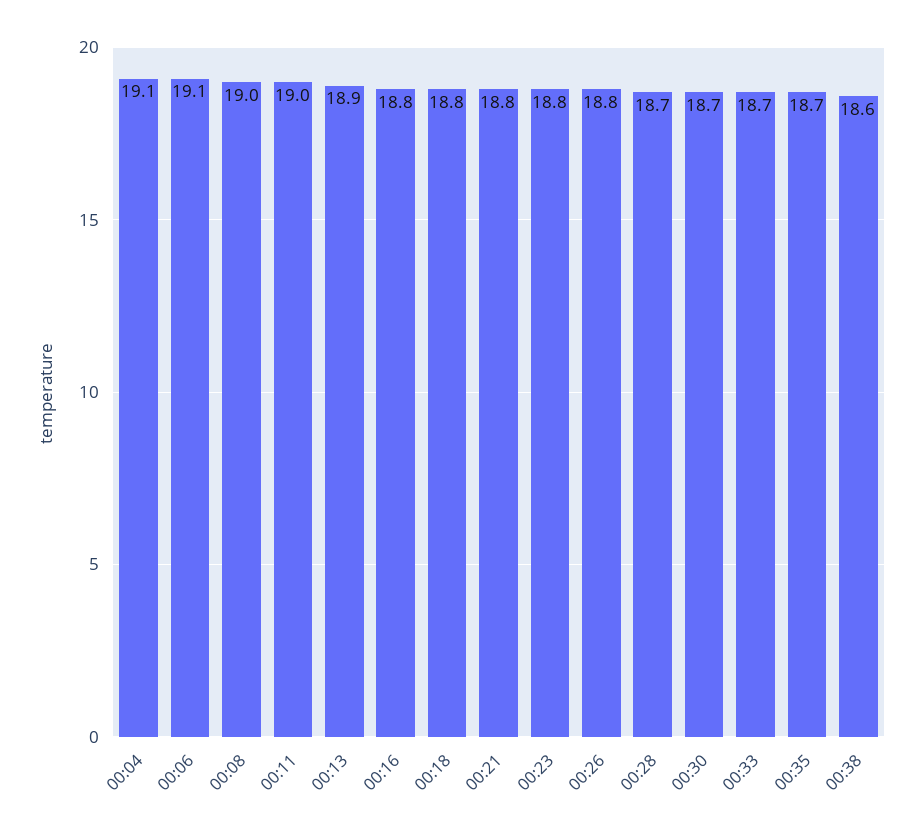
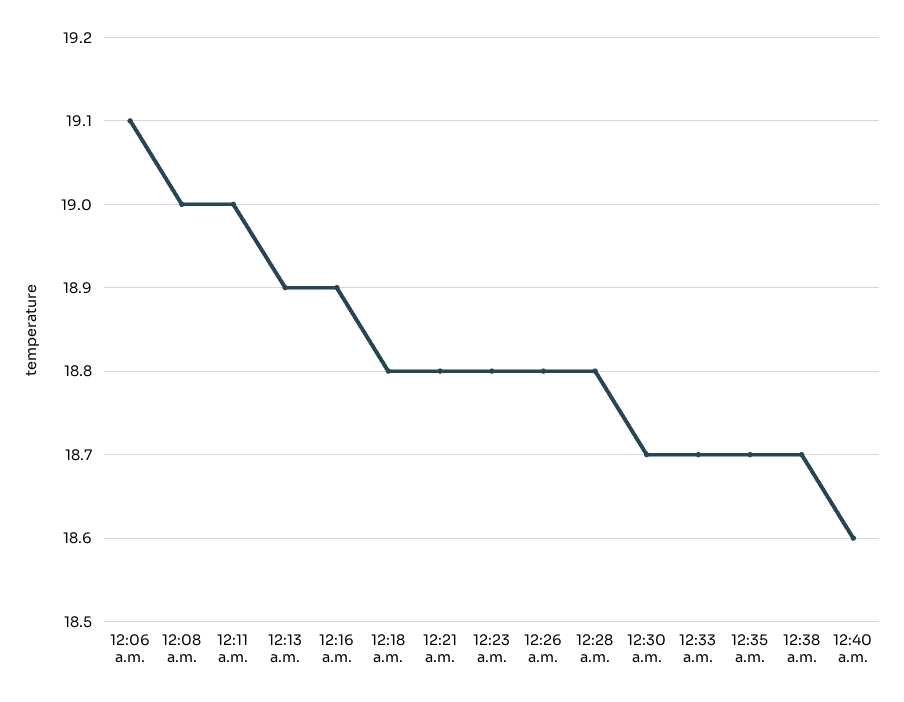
00:04: 19.1 -> none
00:16: 18.8 -> 18.9
00:28: 18.7 -> 18.8
00:38: 18.6 -> 18.7
12:40 a.m.: none -> 18.6

